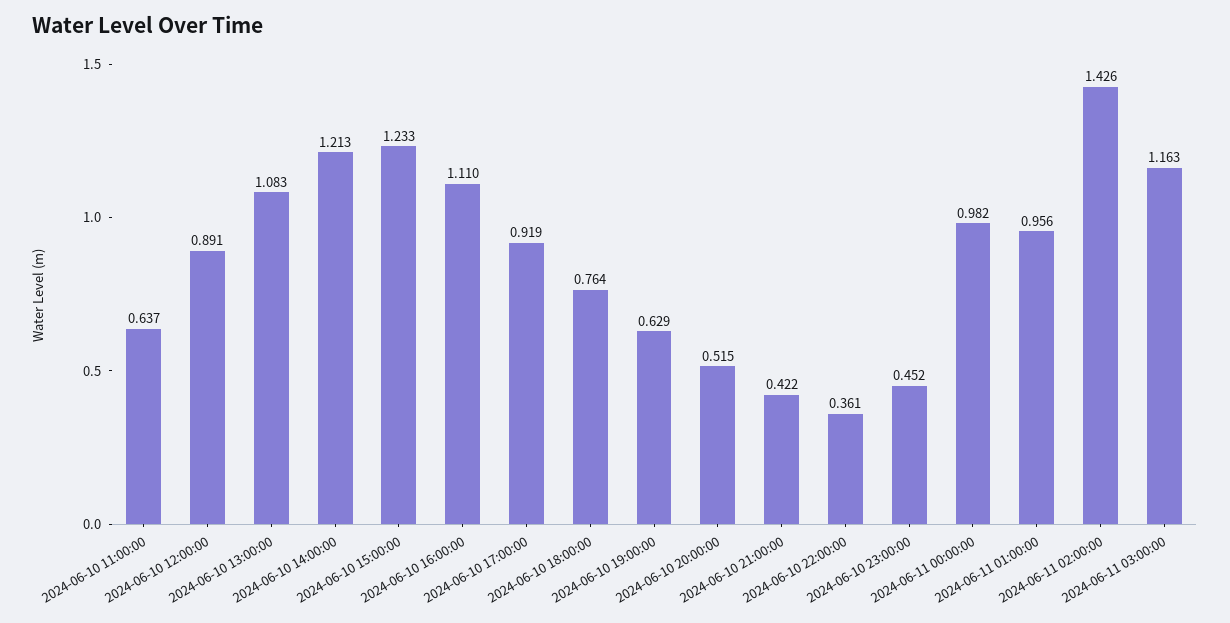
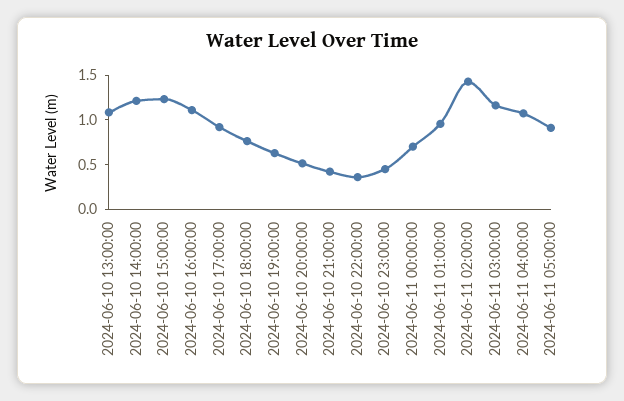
2024-06-10 11:00:00: 0.637 -> none
2024-06-10 12:00:00: 0.891 -> none
2024-06-11 00:00:00: 0.982 -> 0.7
2024-06-11 04:00:00: none -> 1.1
2024-06-11 05:00:00: none -> 0.9

